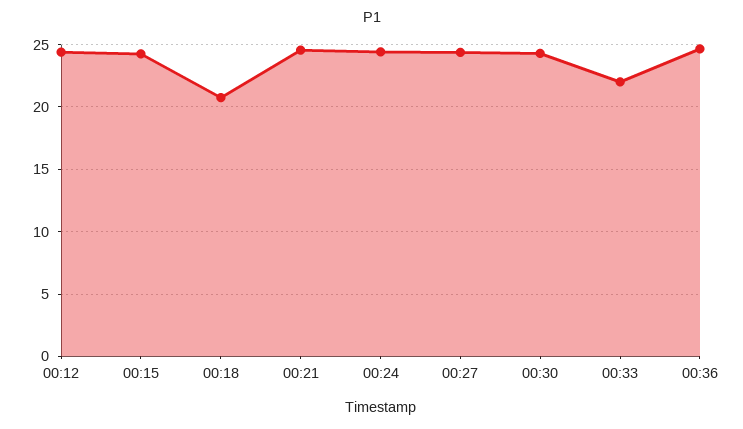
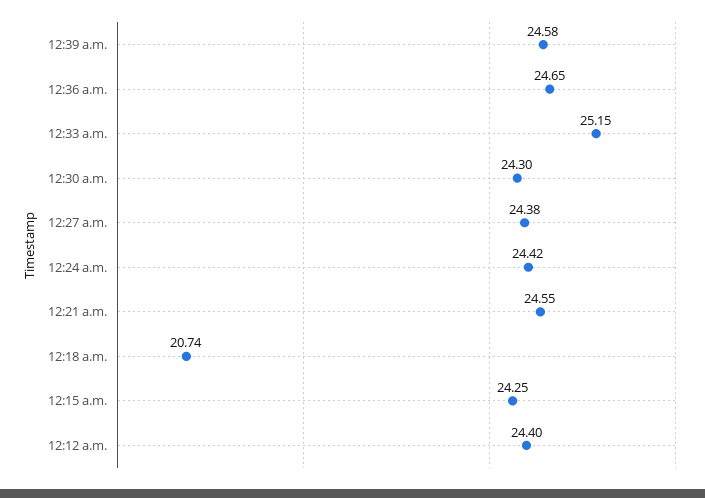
00:33: 22 -> 25.15
12:39 a.m.: none -> 24.58

